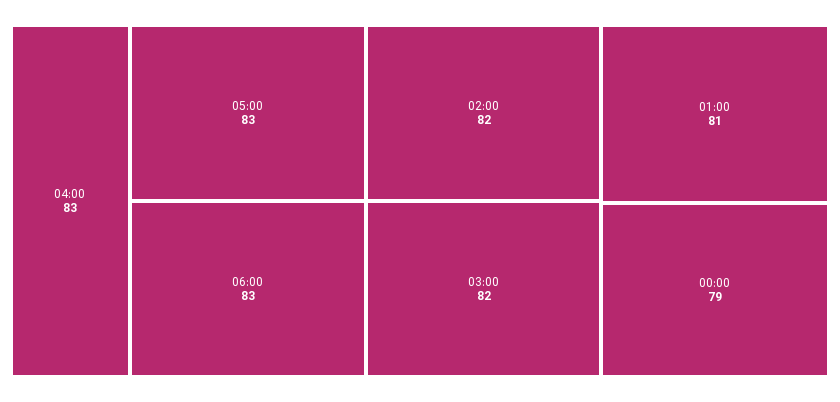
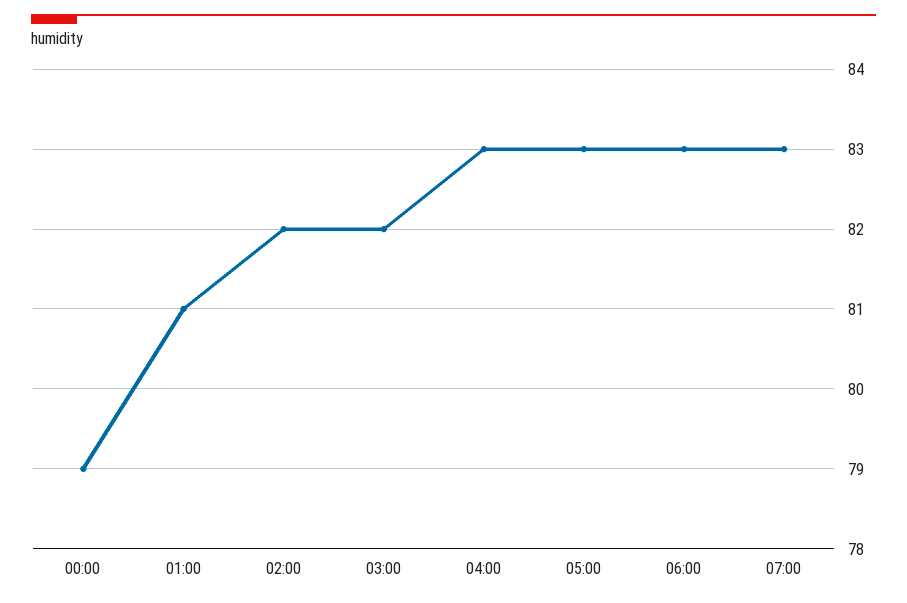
07:00: none -> 83

